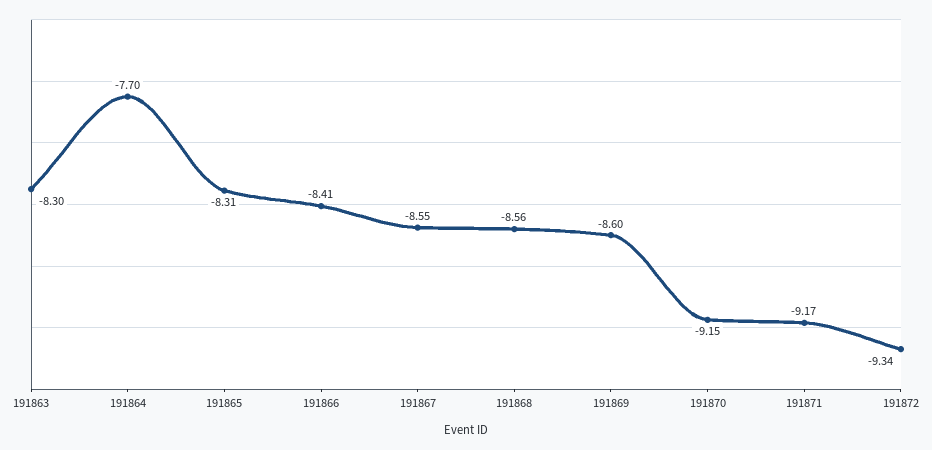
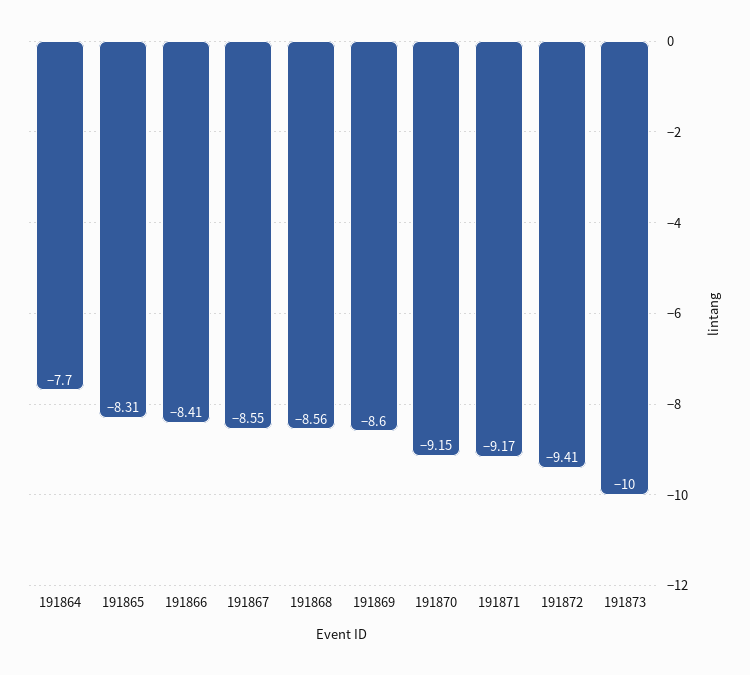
191863: -8.3 -> none
191872: -9.34 -> -9.41
191873: none -> -10

